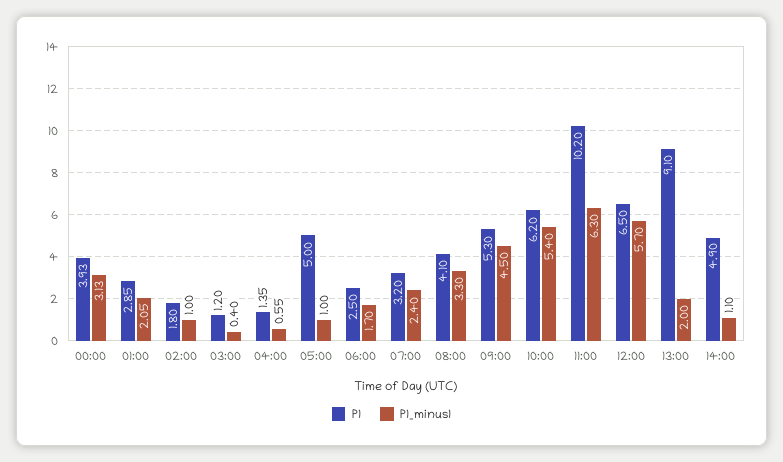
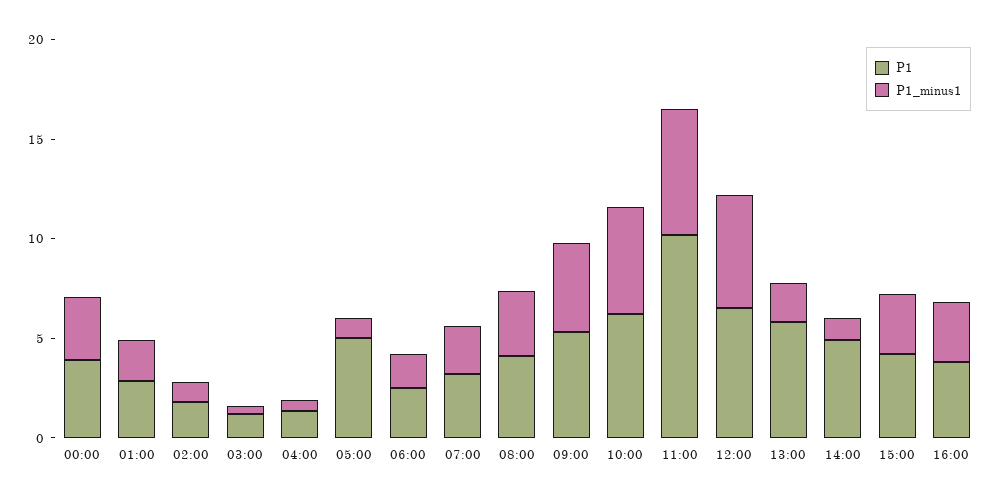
P1, 13:00: 9.1 -> 6
P1, 15:00: none -> 4
P1_minus1, 15:00: none -> 3
P1, 16:00: none -> 4
P1_minus1, 16:00: none -> 3

